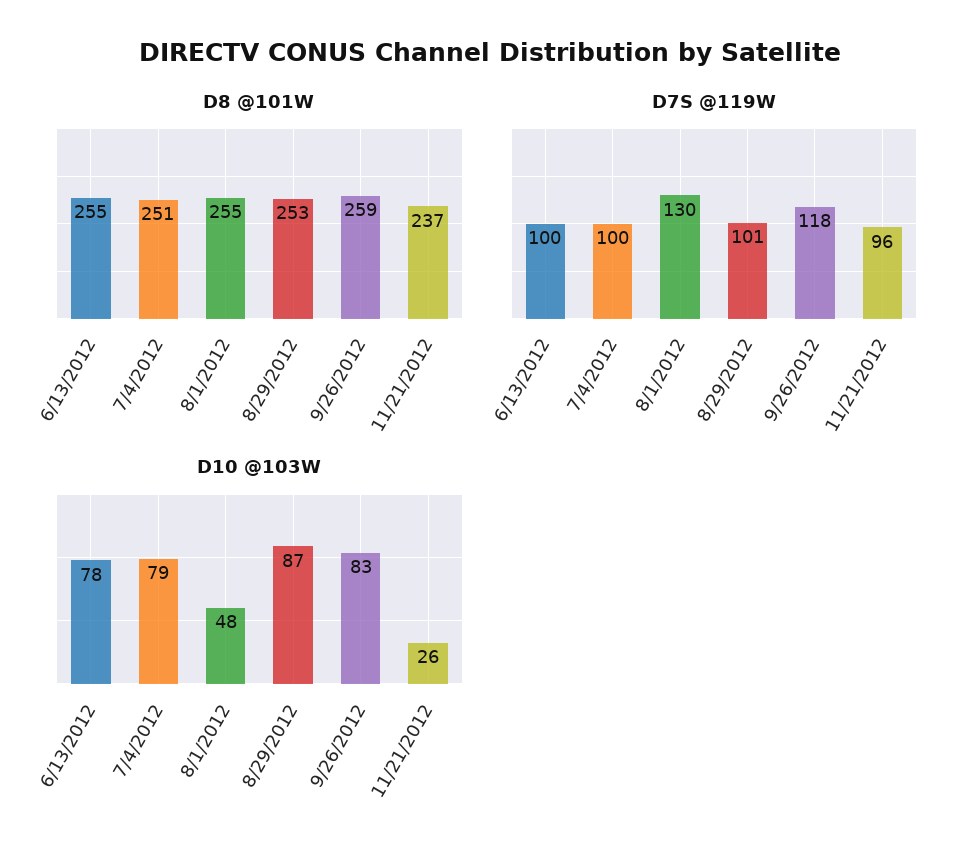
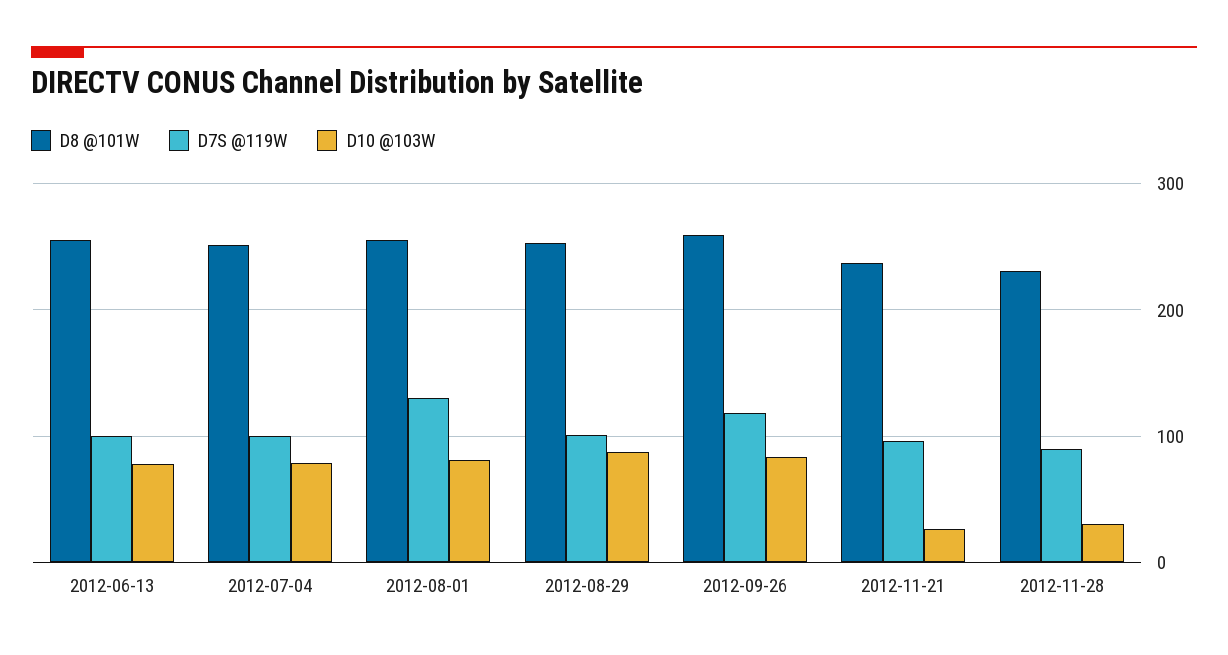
D10 @103W, 8/1/2012: 48 -> 80
D8 @101W, 2012-11-28: none -> 230
D7S @119W, 2012-11-28: none -> 90
D10 @103W, 2012-11-28: none -> 30

